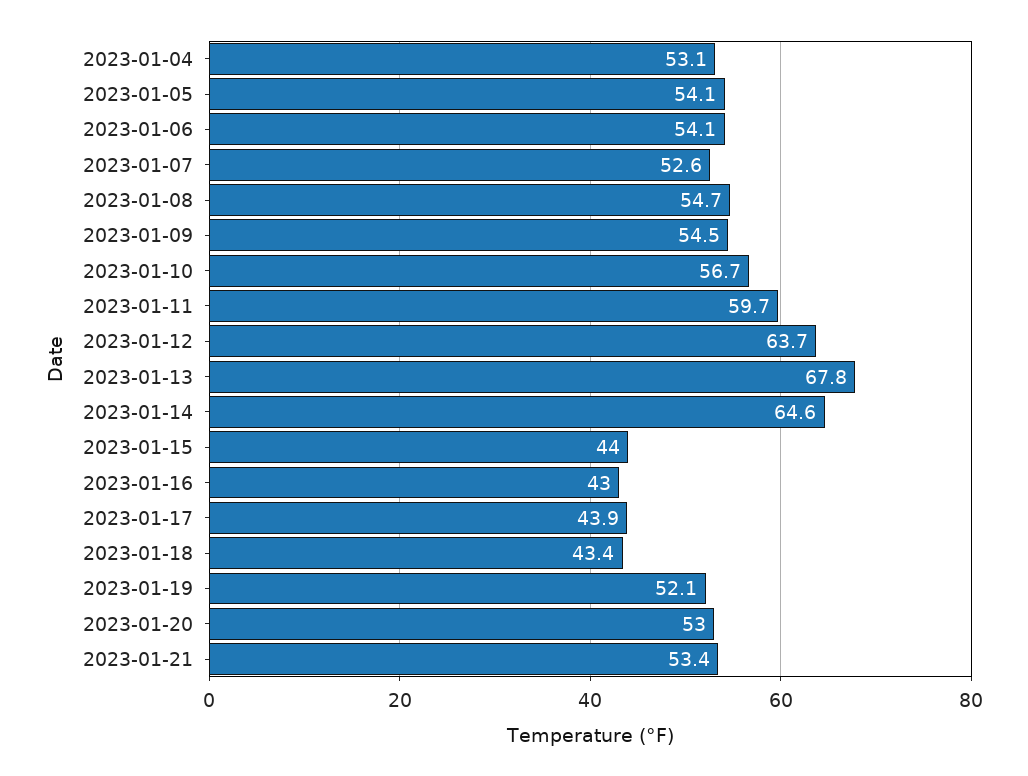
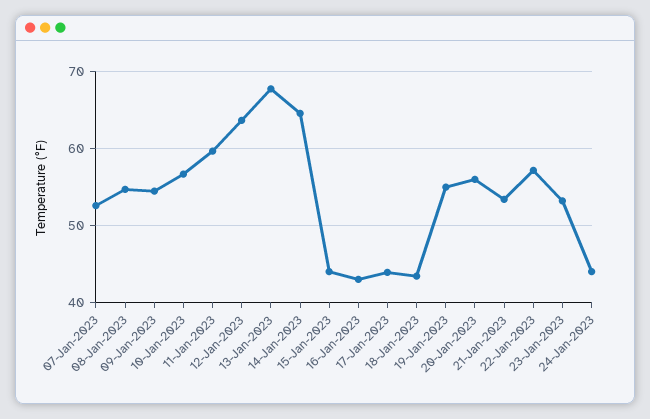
2023-01-04: 53.1 -> none
2023-01-05: 54.1 -> none
2023-01-06: 54.1 -> none
2023-01-19: 52.1 -> 55
2023-01-20: 53 -> 56
22-Jan-2023: none -> 57
23-Jan-2023: none -> 53
24-Jan-2023: none -> 44

